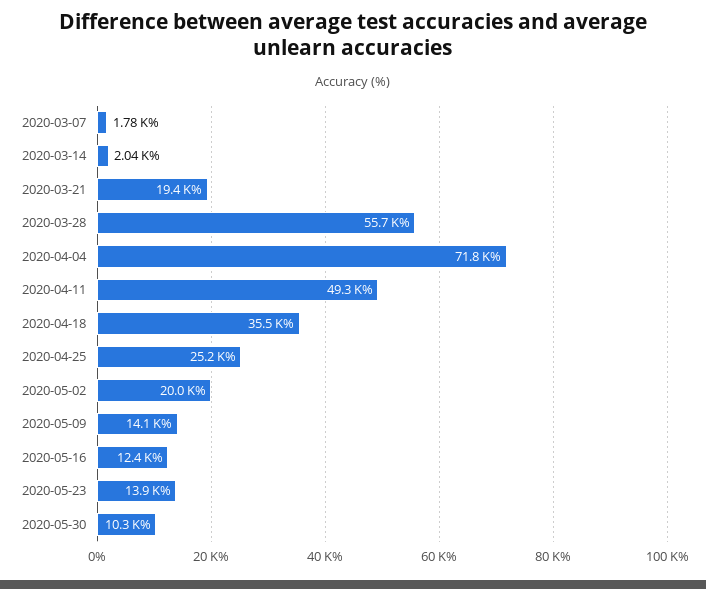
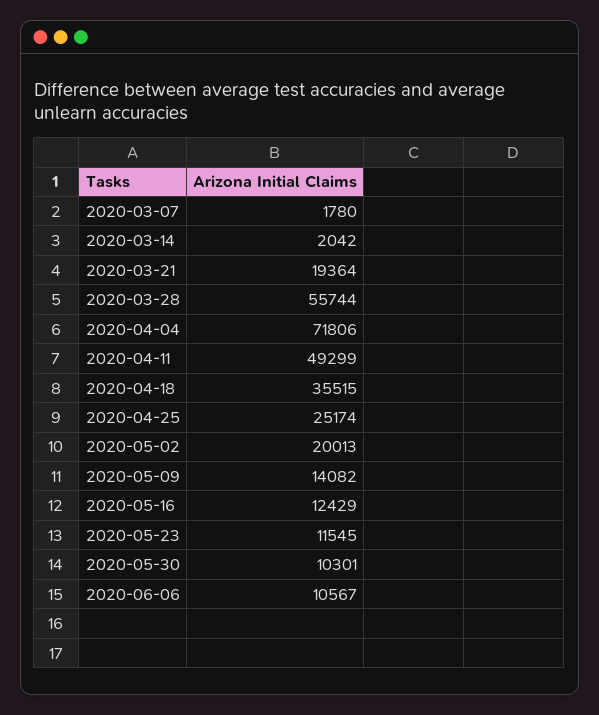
2020-05-23: 13900 -> 11545
2020-06-06: none -> 10567

